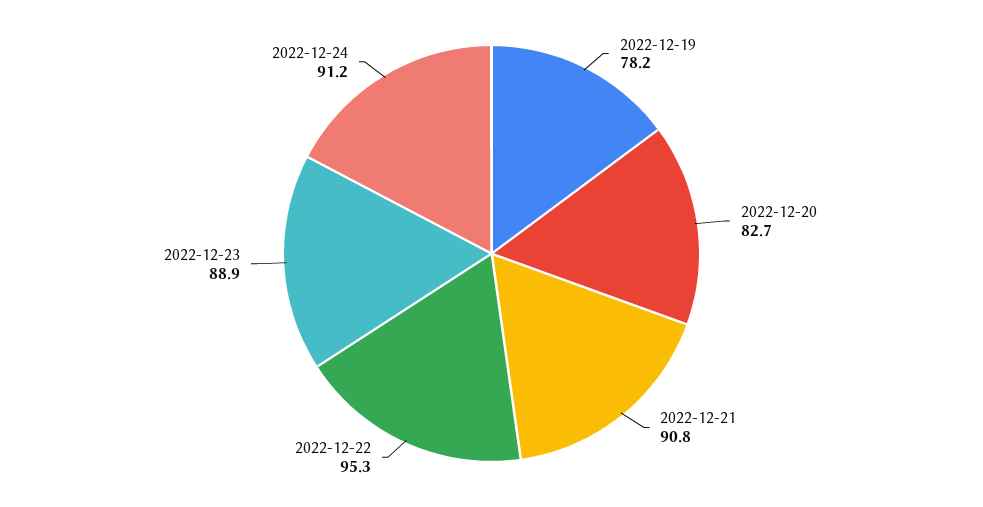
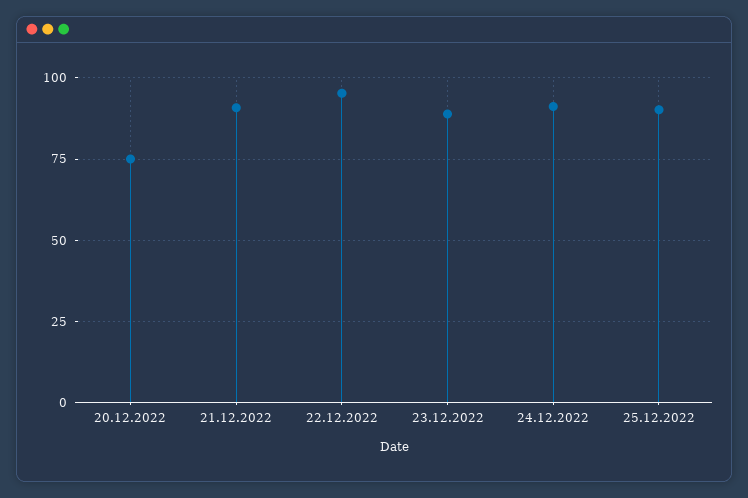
2022-12-19: 78.2 -> none
2022-12-20: 82.7 -> 75
25.12.2022: none -> 90

